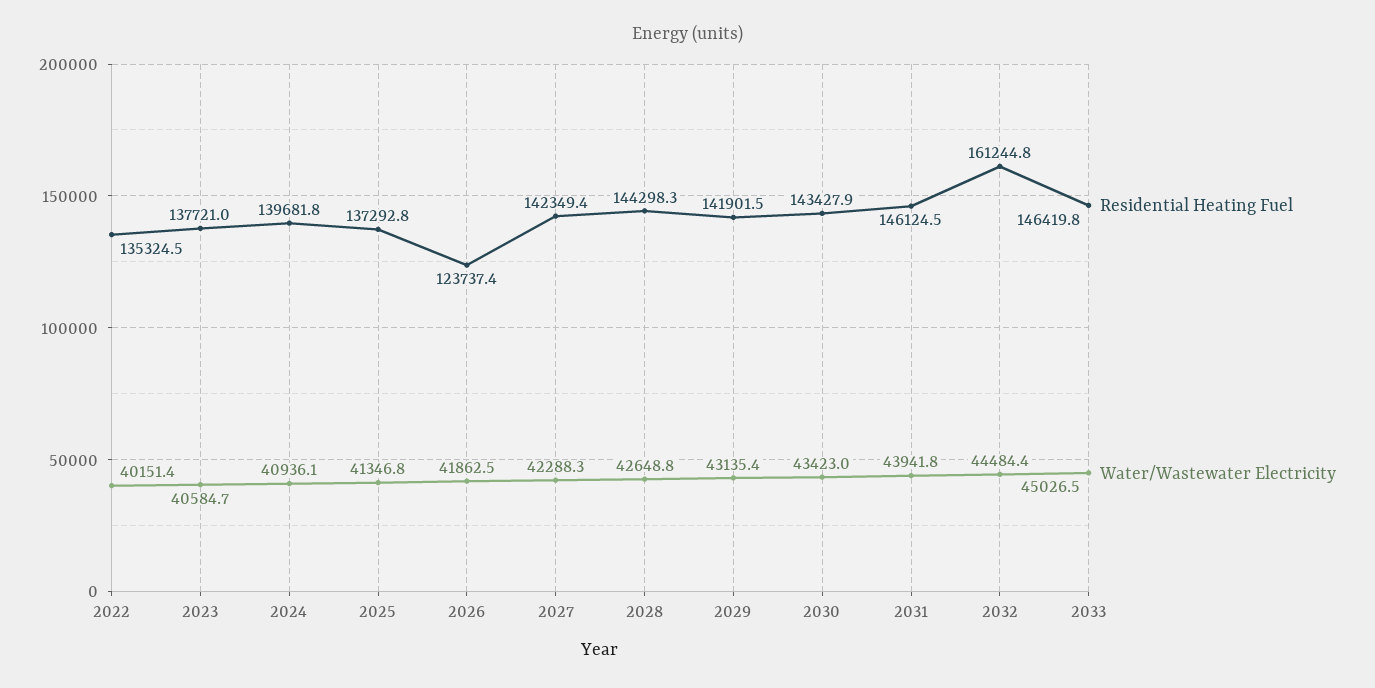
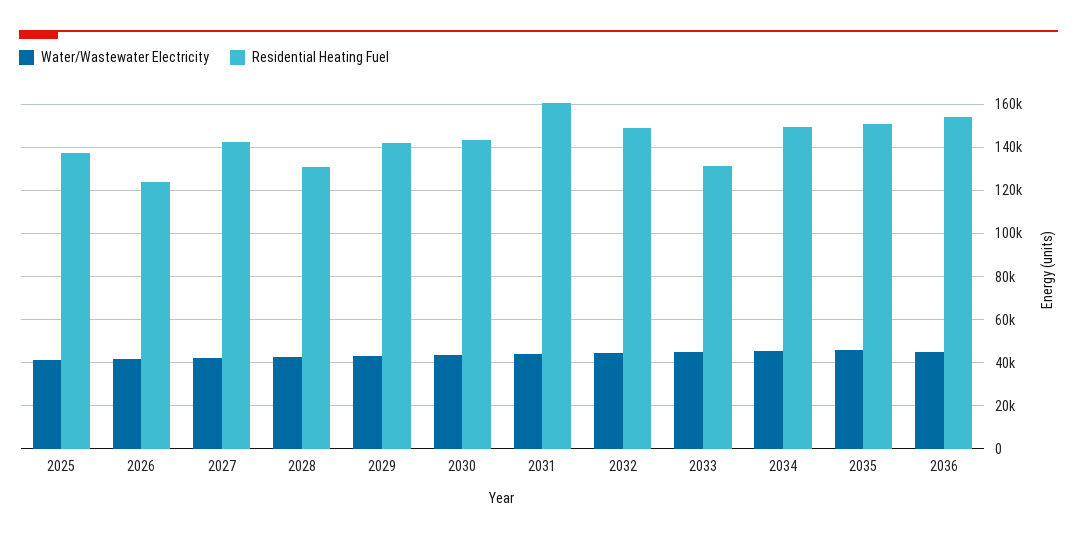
Residential Heating Fuel, 2022: 135324.5 -> none
Water/Wastewater Electricity, 2022: 40151.4 -> none
Residential Heating Fuel, 2023: 137721 -> none
Water/Wastewater Electricity, 2023: 40584.7 -> none
Residential Heating Fuel, 2024: 139681.8 -> none
Water/Wastewater Electricity, 2024: 40936.1 -> none
Residential Heating Fuel, 2028: 144298.3 -> 130000
Residential Heating Fuel, 2031: 146124.5 -> 160000
Residential Heating Fuel, 2032: 161244.8 -> 150000
Residential Heating Fuel, 2033: 146419.8 -> 130000
Water/Wastewater Electricity, 2034: none -> 45000
Residential Heating Fuel, 2034: none -> 150000
Water/Wastewater Electricity, 2035: none -> 45000
Residential Heating Fuel, 2035: none -> 150000
Water/Wastewater Electricity, 2036: none -> 45000
Residential Heating Fuel, 2036: none -> 155000

